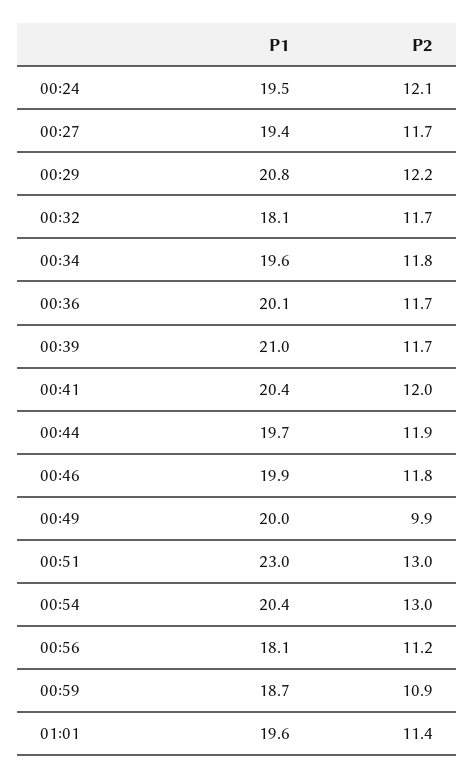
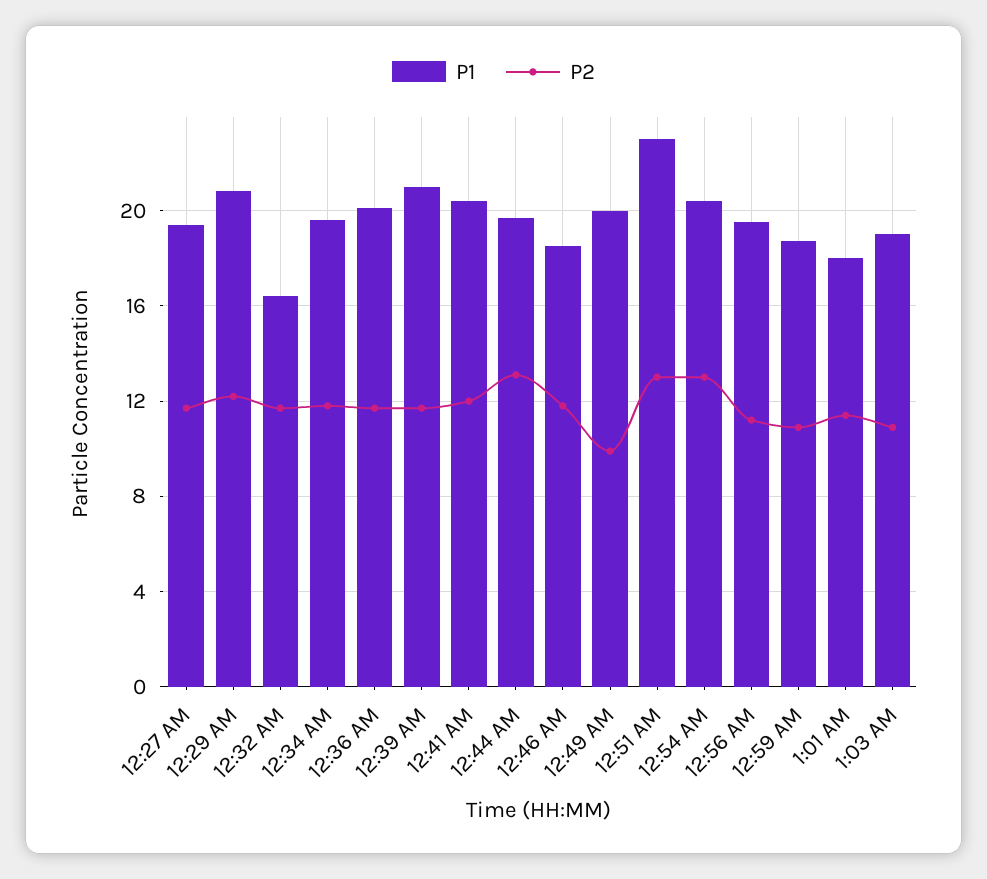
P1, 00:24: 19.5 -> none
P2, 00:24: 12.1 -> none
P1, 00:32: 18.1 -> 16.5
P2, 00:44: 11.9 -> 13
P1, 00:46: 19.9 -> 18.5
P1, 00:56: 18.1 -> 19.5
P1, 01:01: 19.6 -> 18
P1, 1:03 AM: none -> 19
P2, 1:03 AM: none -> 11

